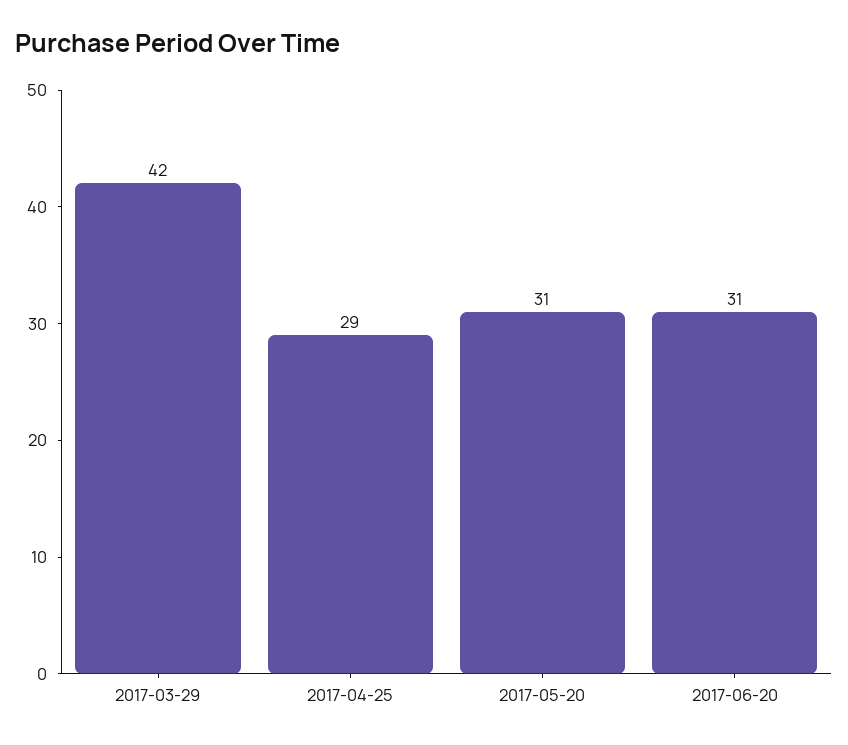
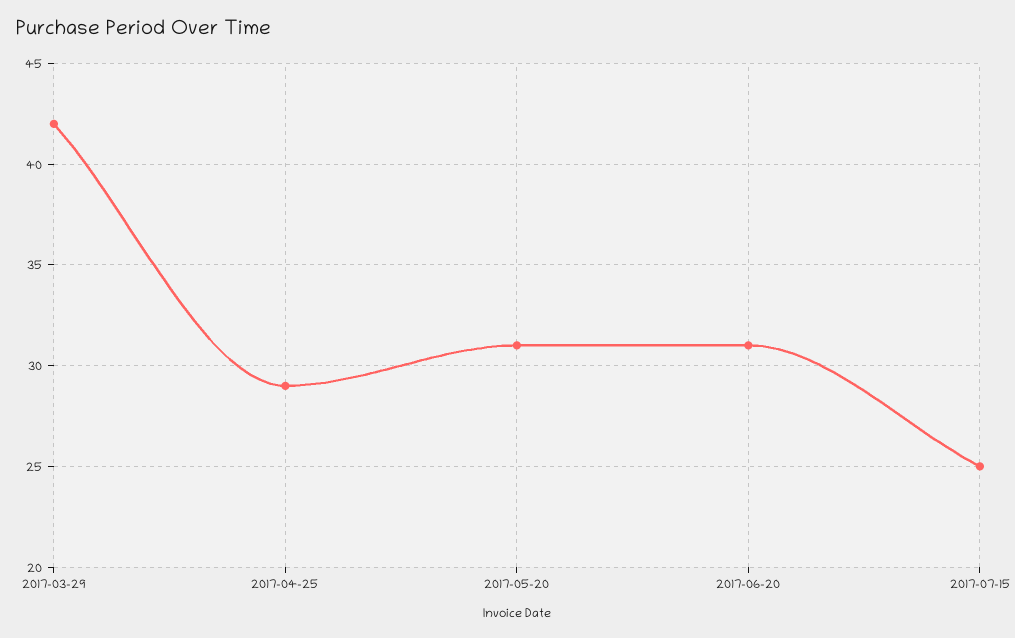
2017-07-15: none -> 25

